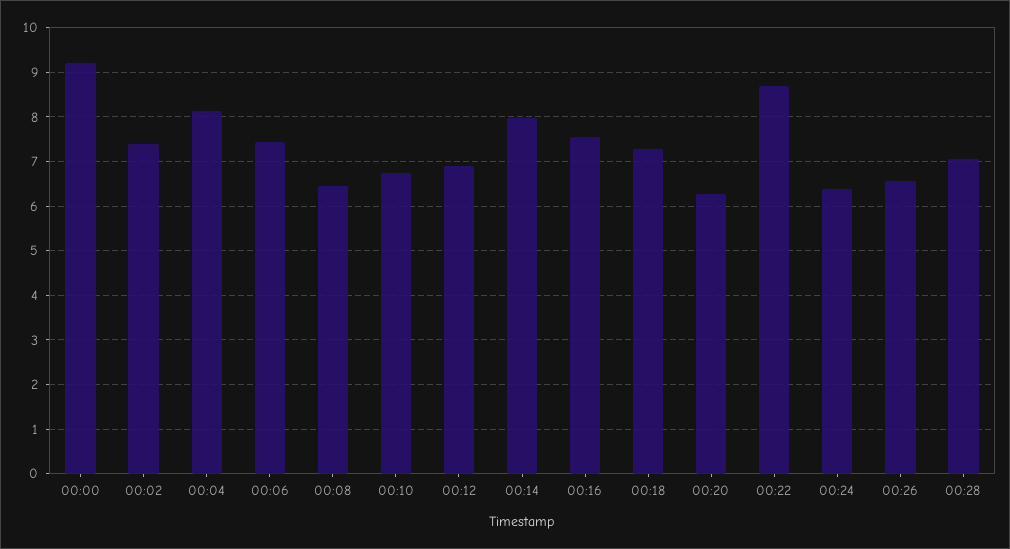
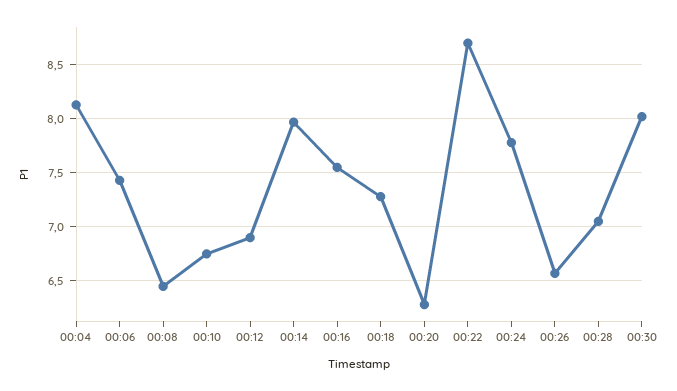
00:00: 9.2 -> none
00:02: 7.4 -> none
00:24: 6.4 -> 7.8
00:30: none -> 8

